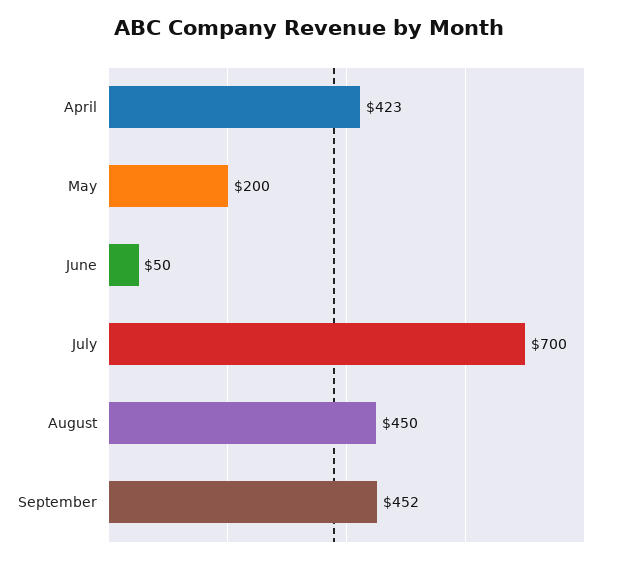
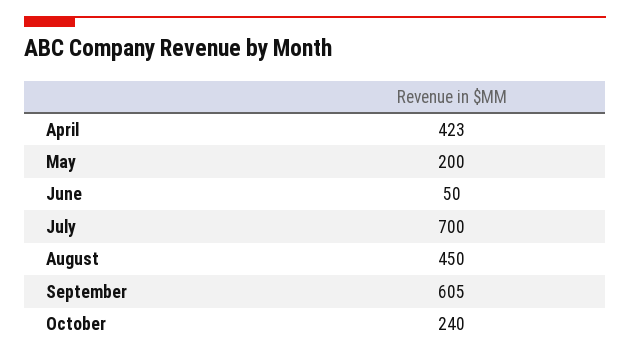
September: 452 -> 605
October: none -> 240

